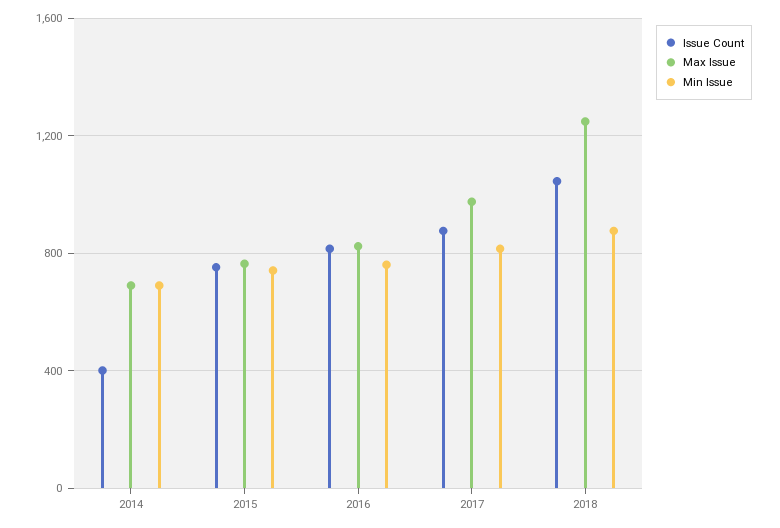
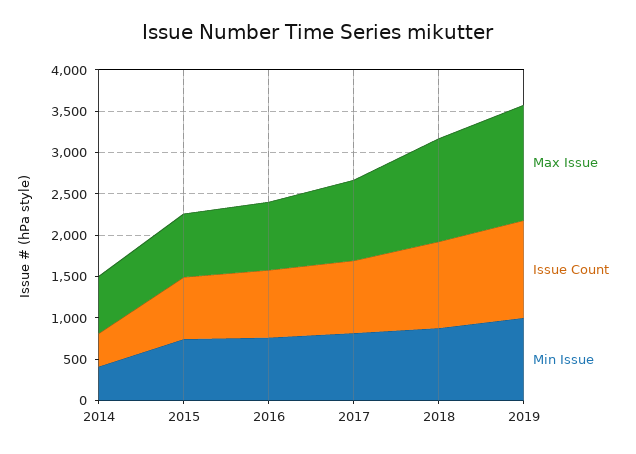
Min Issue, 2014: 700 -> 400
Max Issue, 2019: none -> 1400
Issue Count, 2019: none -> 1200
Min Issue, 2019: none -> 1000

